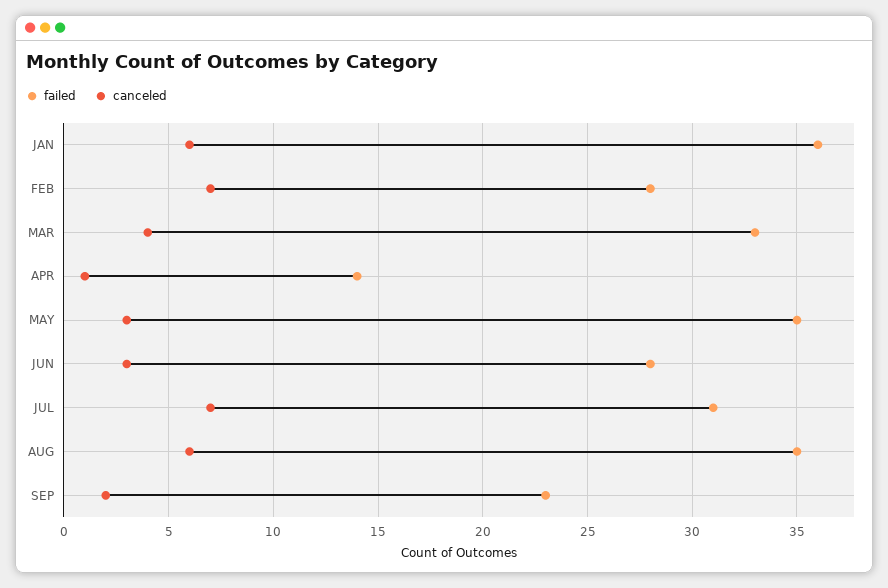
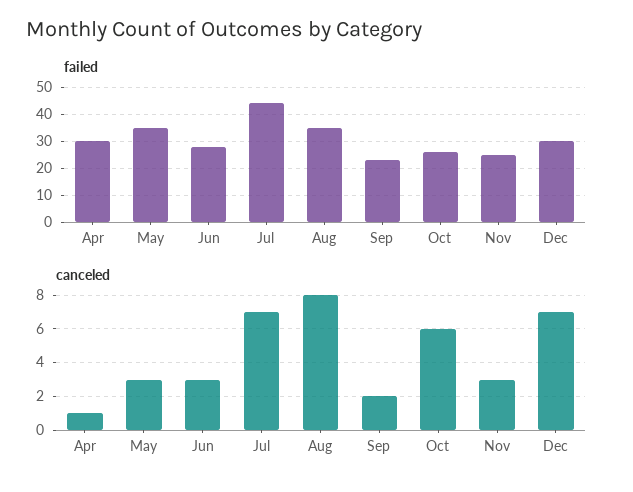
failed, JAN: 36 -> none
canceled, JAN: 6 -> none
failed, FEB: 28 -> none
canceled, FEB: 7 -> none
failed, MAR: 33 -> none
canceled, MAR: 4 -> none
failed, APR: 14 -> 30
failed, JUL: 31 -> 45
canceled, AUG: 6 -> 8
failed, Oct: none -> 25
failed, Nov: none -> 25
failed, Dec: none -> 30
canceled, Oct: none -> 6
canceled, Nov: none -> 3
canceled, Dec: none -> 7

